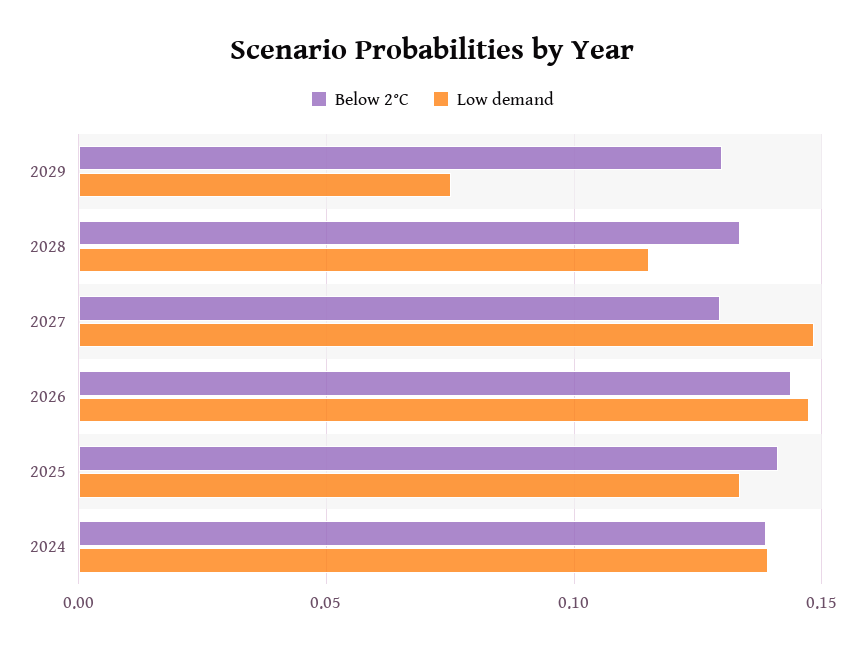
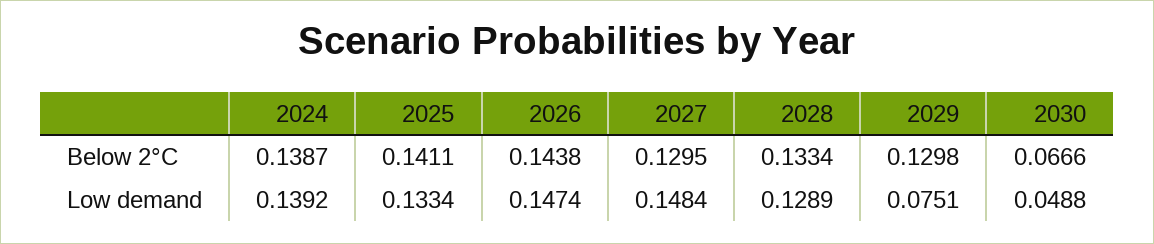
Low demand, 2028: 0.115 -> 0.1289
Below 2°C, 2030: none -> 0.0666
Low demand, 2030: none -> 0.0488

